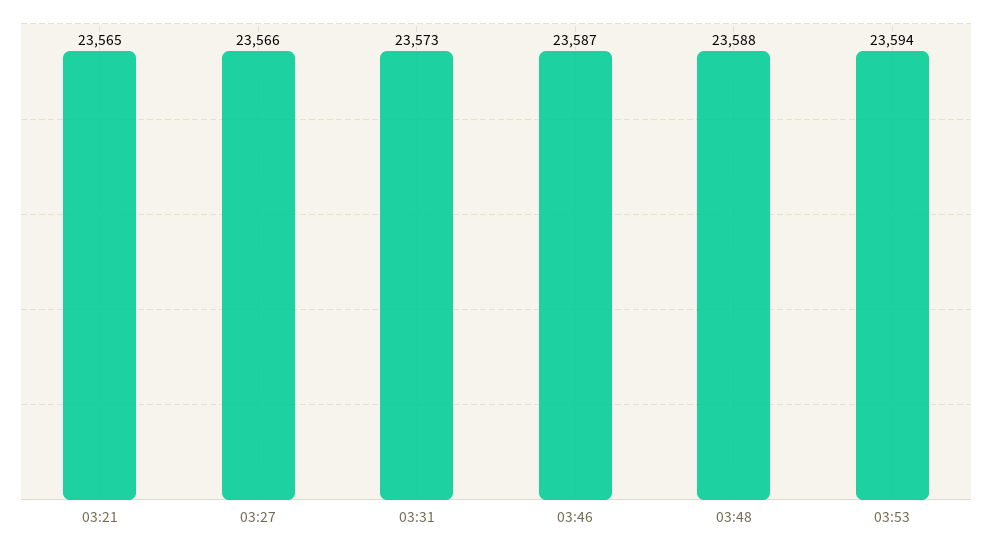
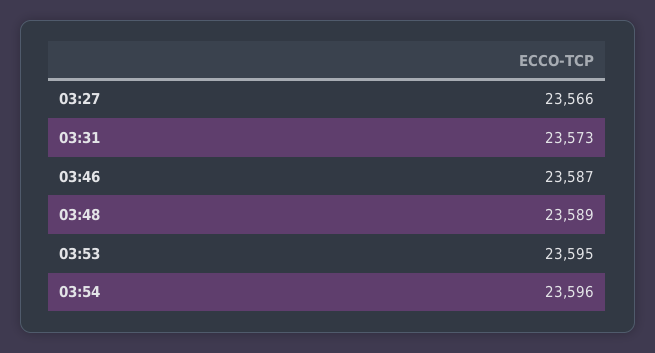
03:21: 23565 -> none
03:48: 23588 -> 23589
03:53: 23594 -> 23595
03:54: none -> 23596

